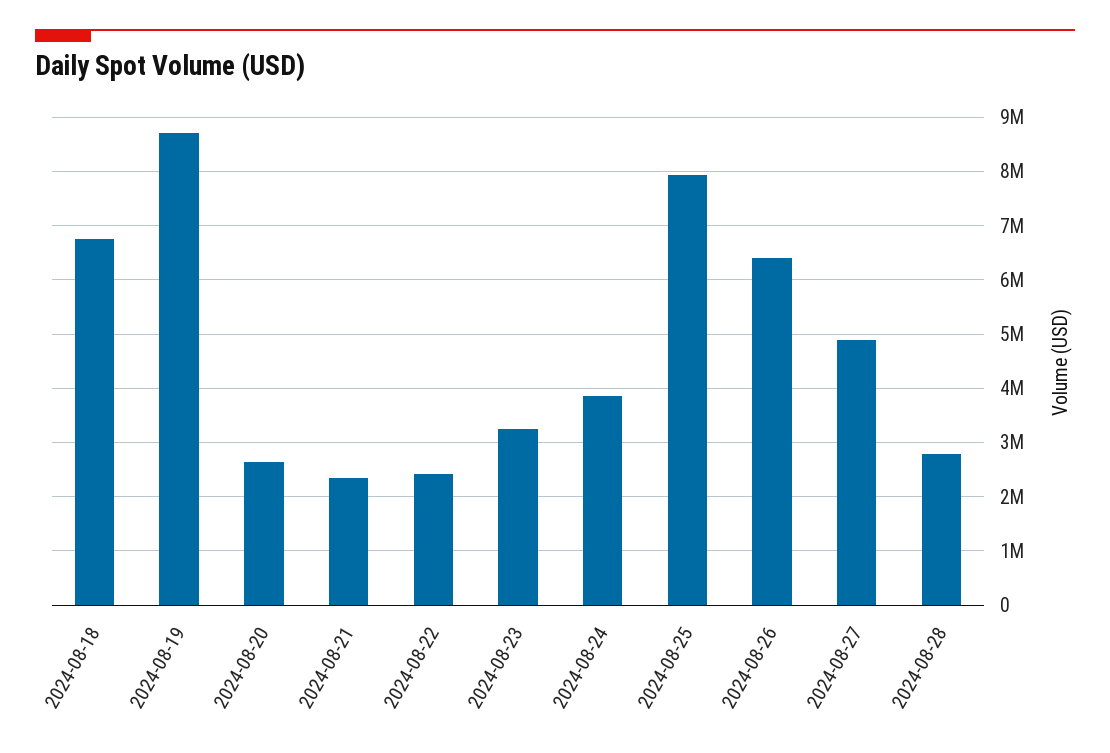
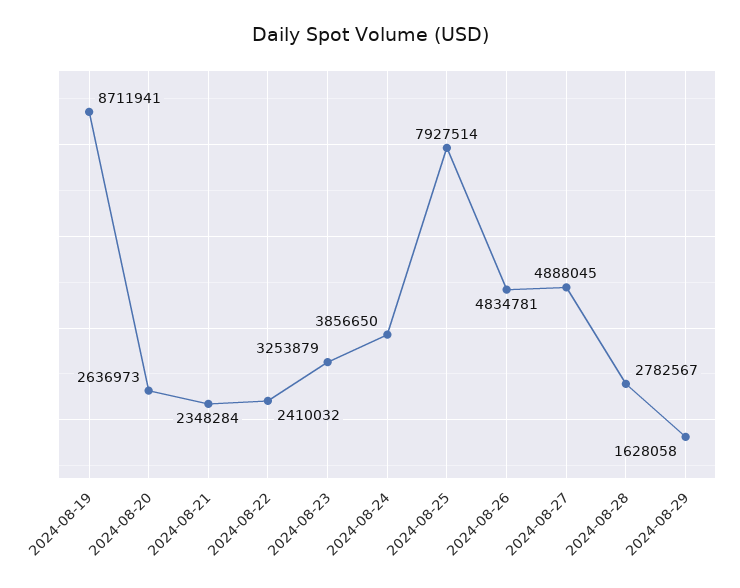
2024-08-18: 6800000 -> none
2024-08-26: 6400000 -> 4834781
2024-08-29: none -> 1628058

